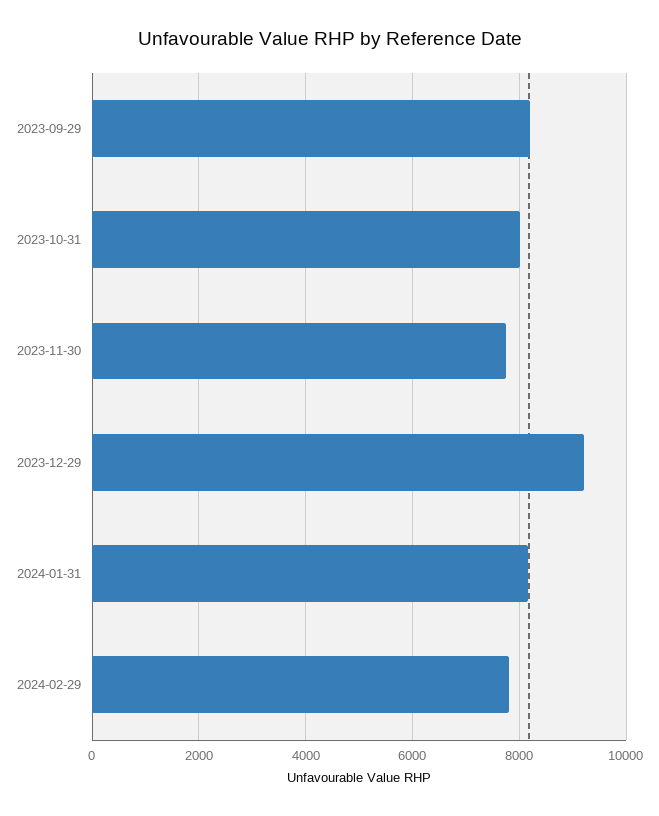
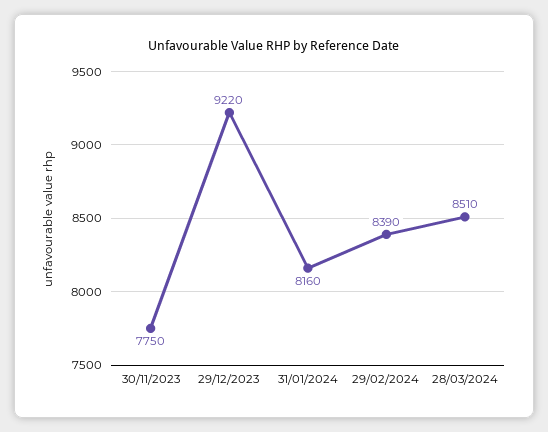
2023-09-29: 8200 -> none
2023-10-31: 8000 -> none
2024-02-29: 7800 -> 8390
28/03/2024: none -> 8510

